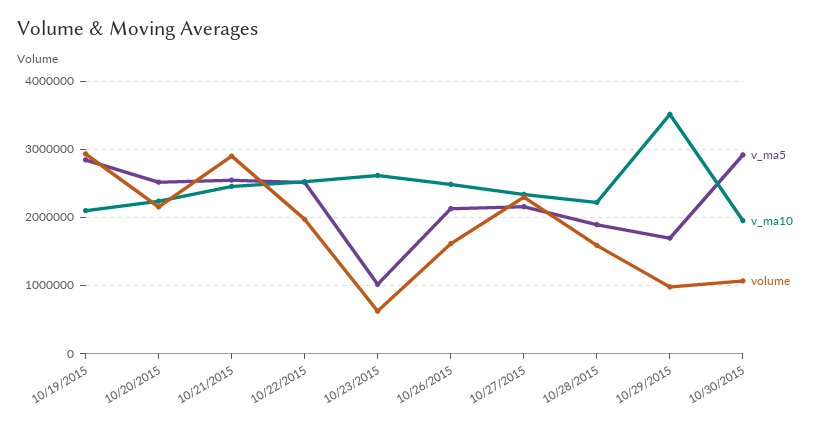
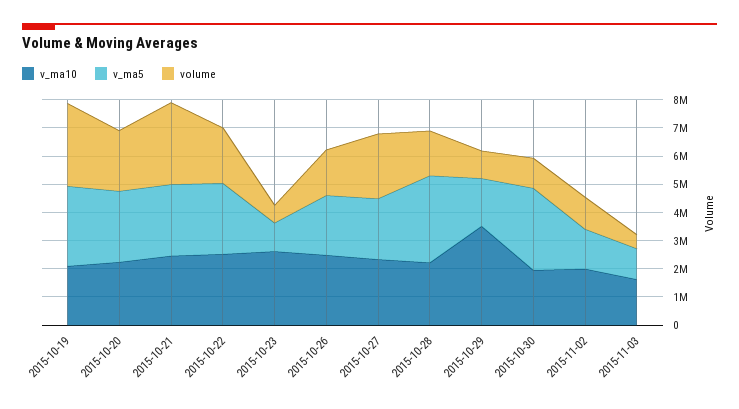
v_ma5, 10/28/2015: 1900000 -> 3000000
v_ma10, 2015-11-02: none -> 2000000
v_ma5, 2015-11-02: none -> 1500000
volume, 2015-11-02: none -> 1000000
v_ma10, 2015-11-03: none -> 1500000
v_ma5, 2015-11-03: none -> 1000000
volume, 2015-11-03: none -> 500000

